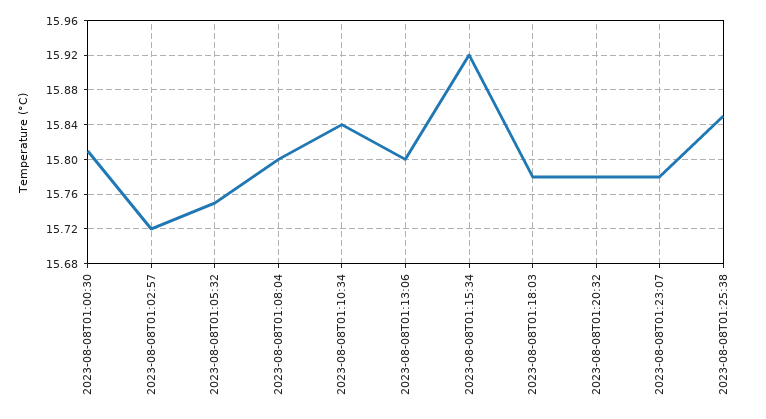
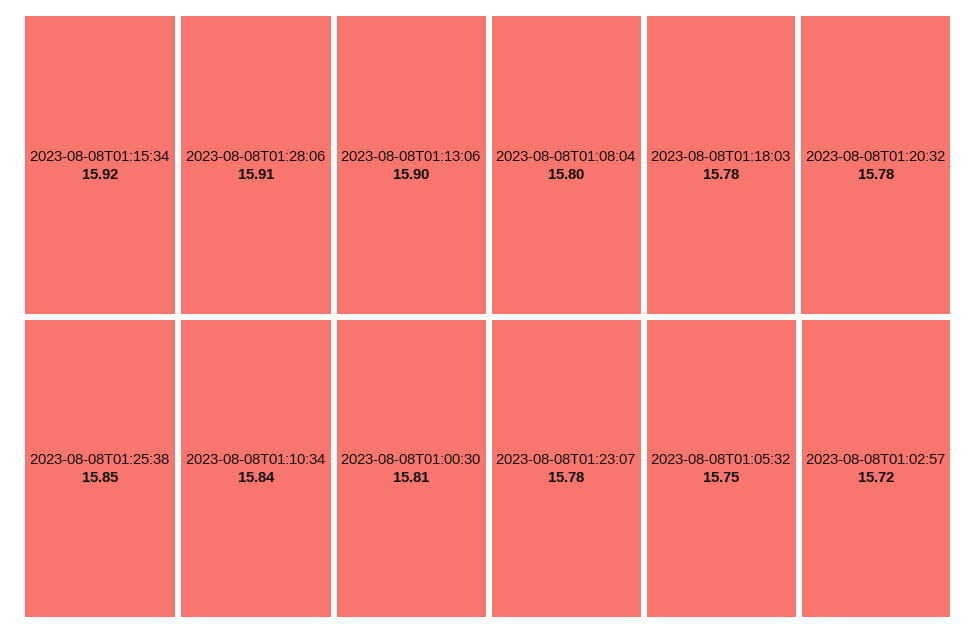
2023-08-08T01:13:06: 15.8 -> 15.9
2023-08-08T01:28:06: none -> 15.91

